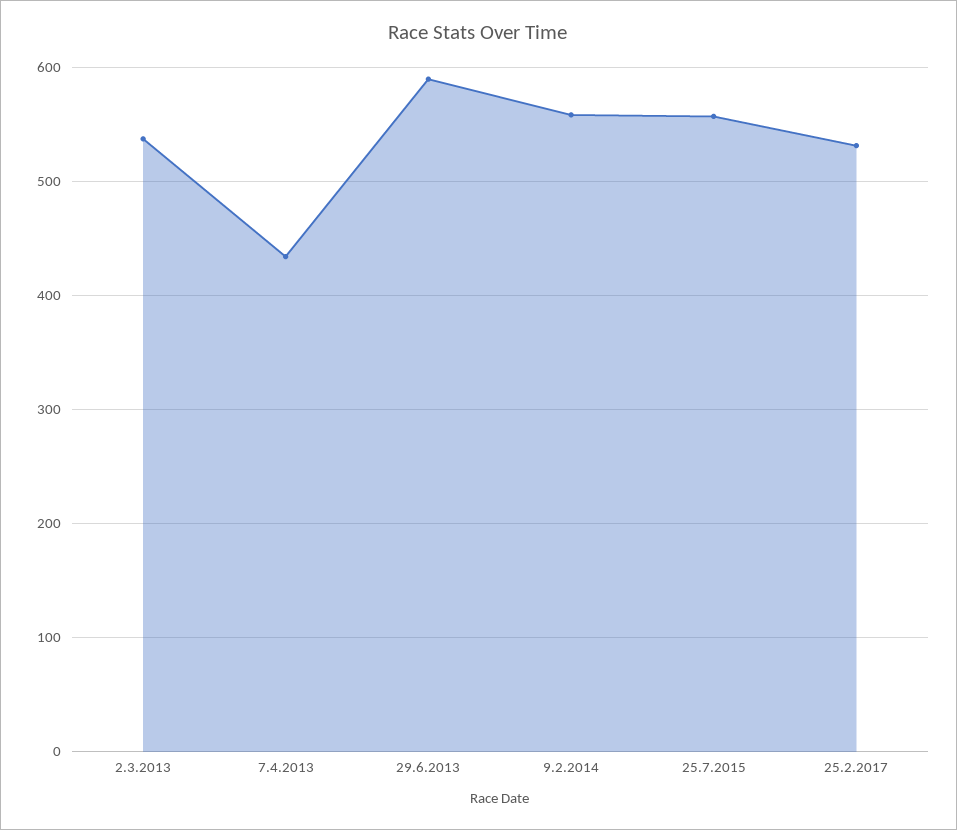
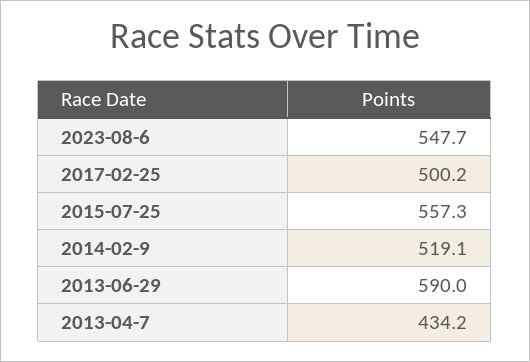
2.3.2013: 540 -> none
9.2.2014: 560 -> 519.1
25.2.2017: 530 -> 500.2
2023-08-6: none -> 547.7

